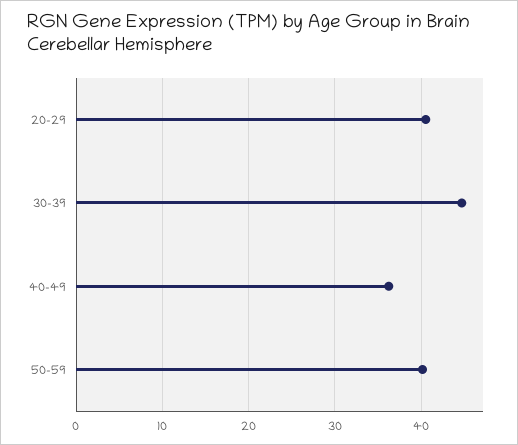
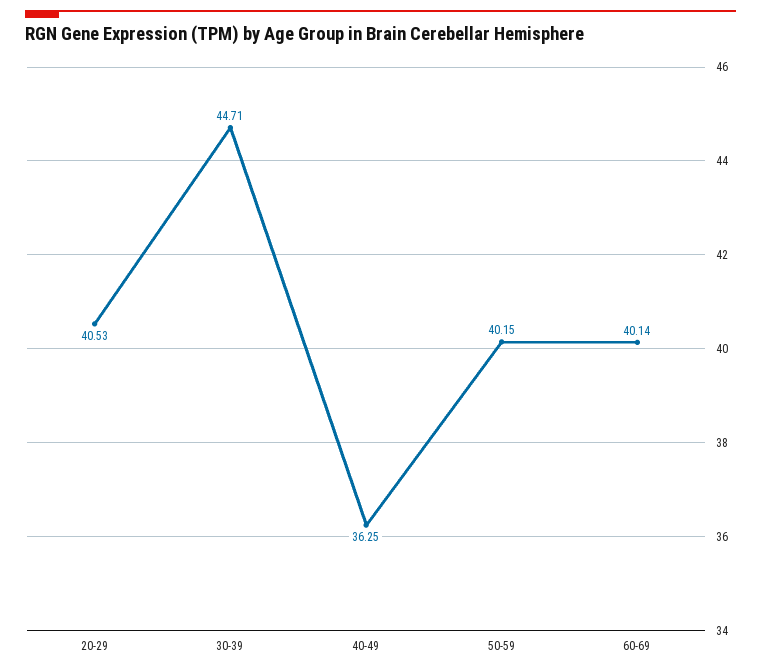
60-69: none -> 40.14

